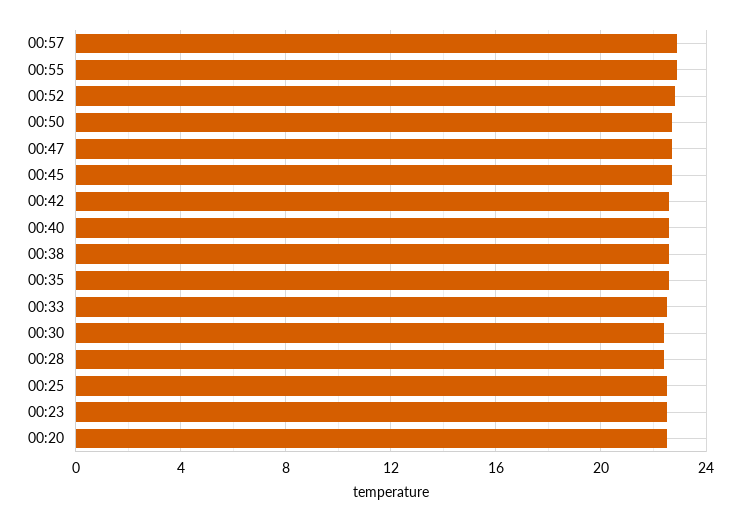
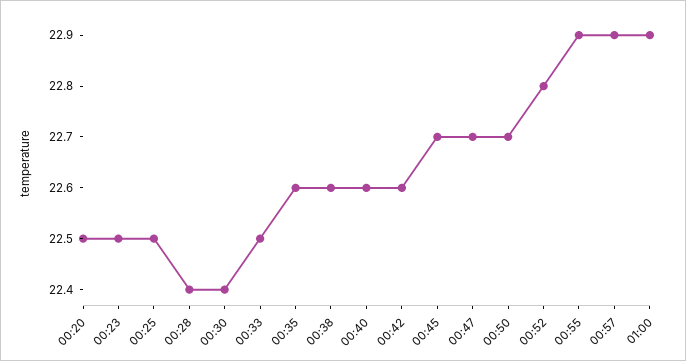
01:00: none -> 22.9

